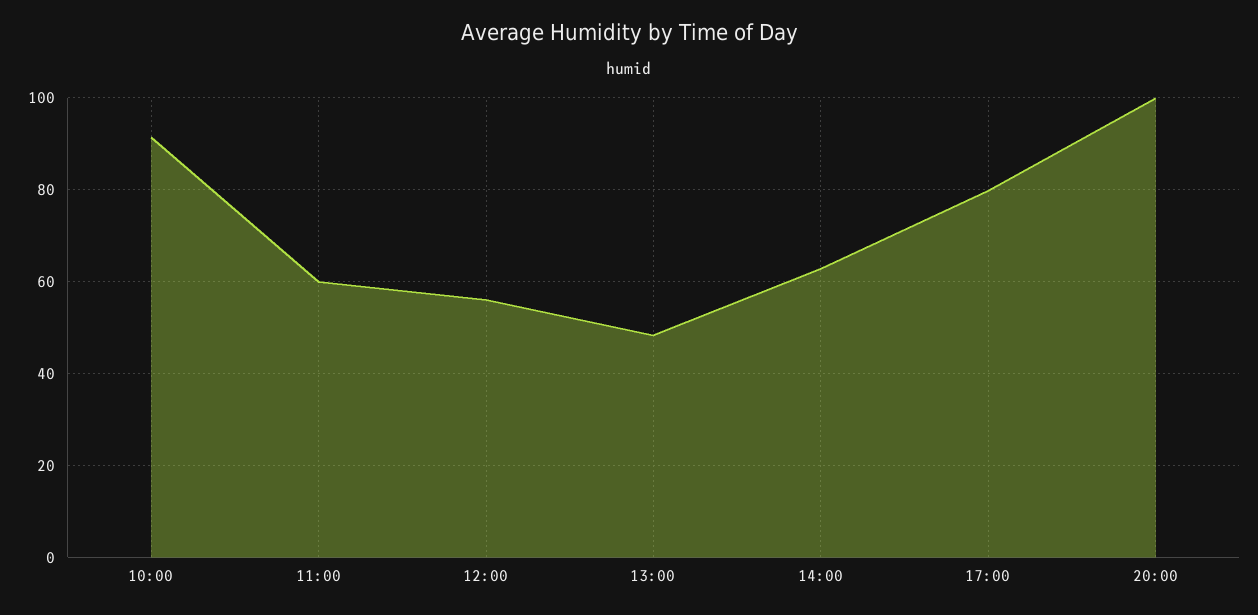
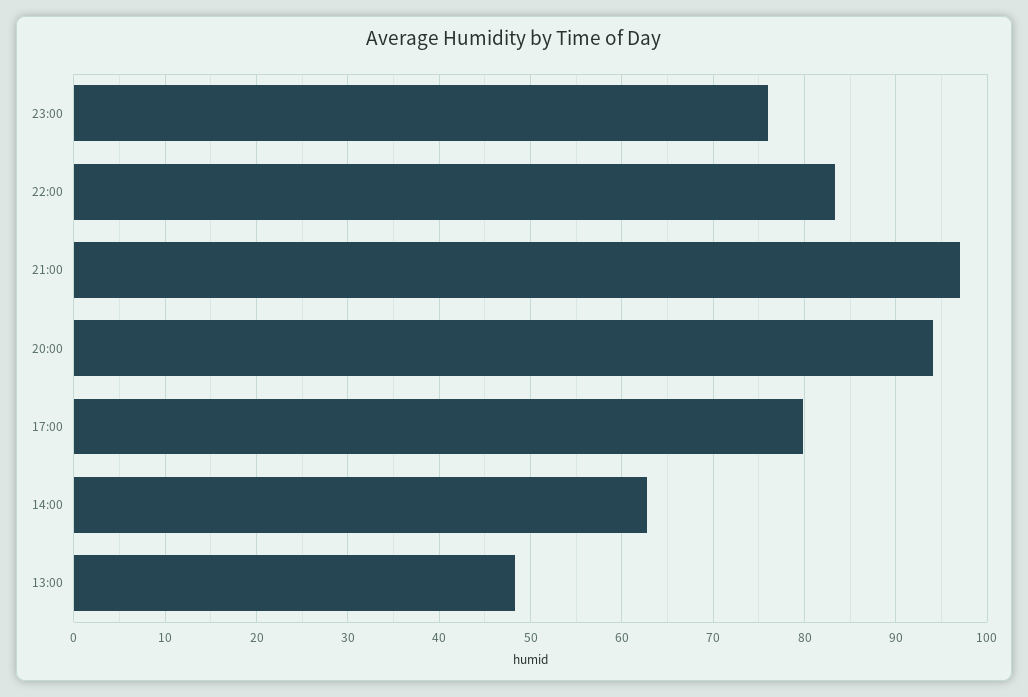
10:00: 92 -> none
11:00: 60 -> none
12:00: 56 -> none
20:00: 100 -> 94
23:00: none -> 76
22:00: none -> 83
21:00: none -> 97

